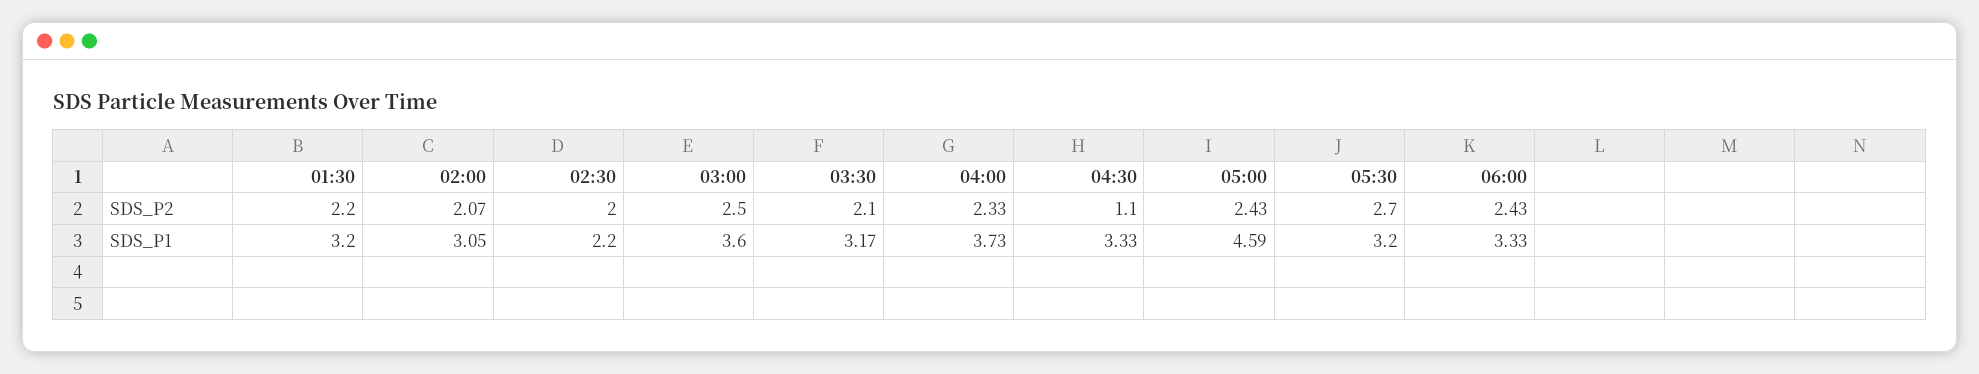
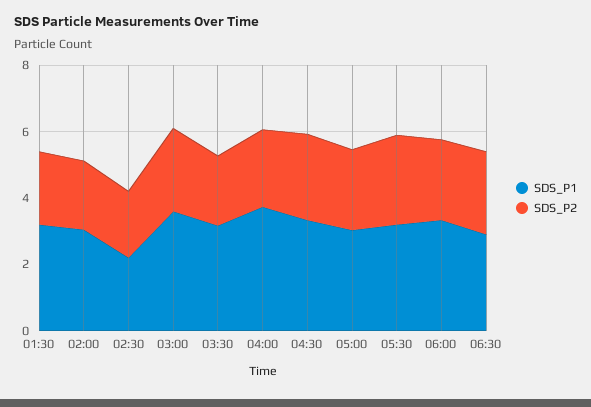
SDS_P2, 04:30: 1.1 -> 2.5
SDS_P1, 05:00: 4.59 -> 3
SDS_P1, 06:30: none -> 3
SDS_P2, 06:30: none -> 2.5

